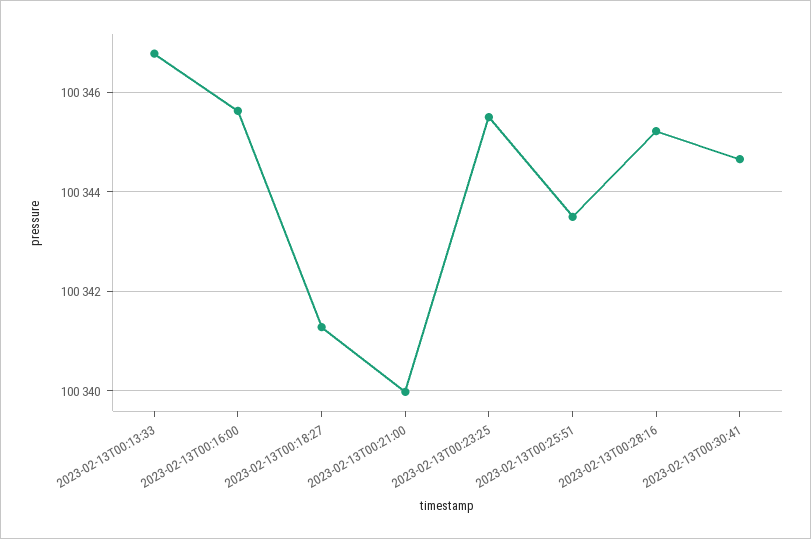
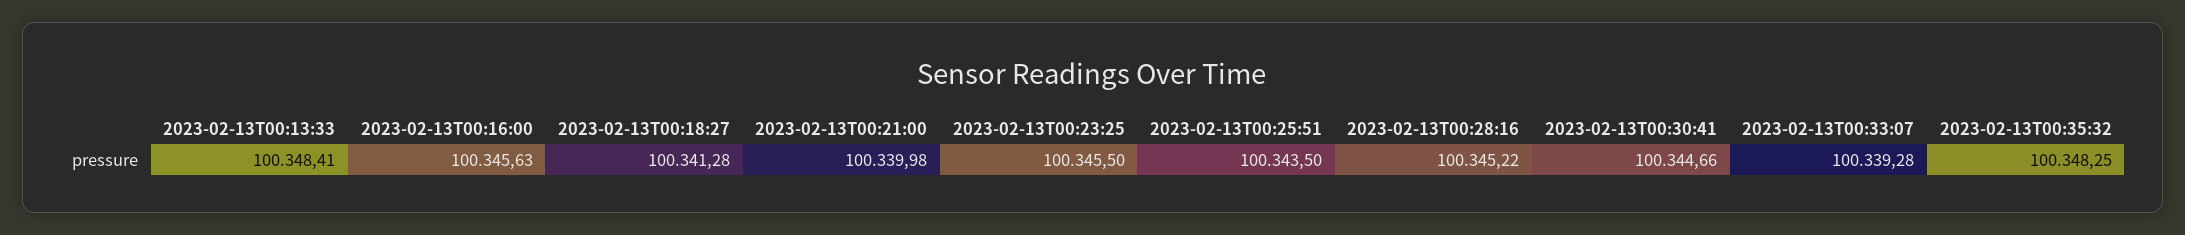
2023-02-13T00:13:33: 100346.8 -> 100348.41
2023-02-13T00:33:07: none -> 100339.28
2023-02-13T00:35:32: none -> 100348.25

